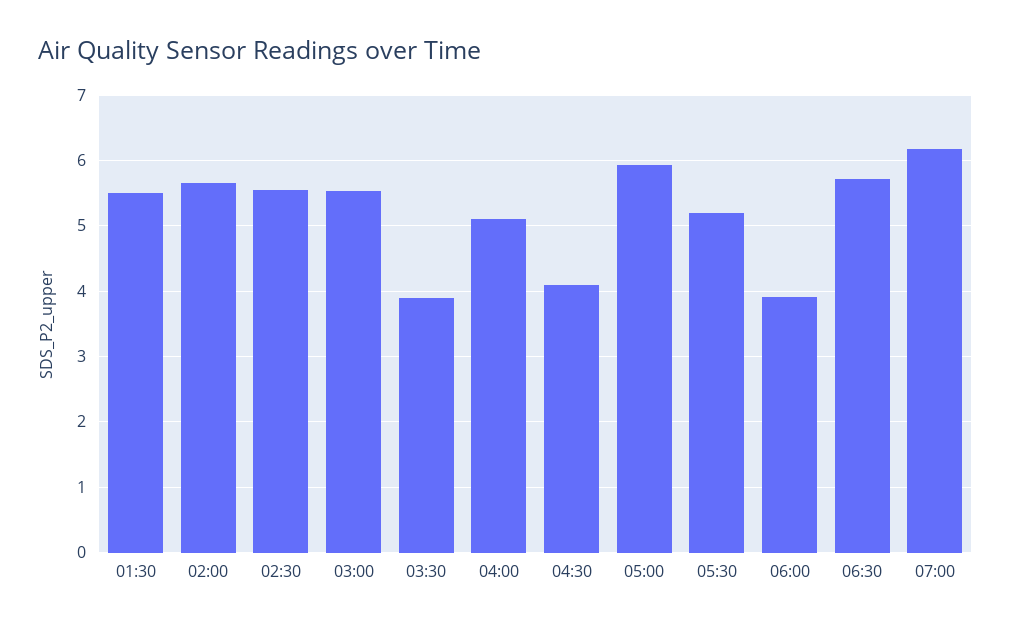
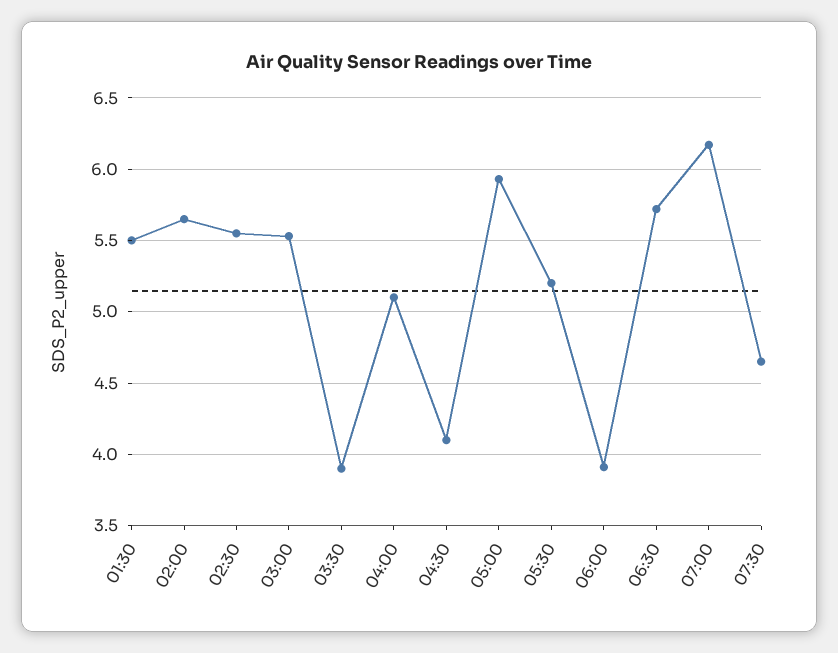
07:30: none -> 4.65

